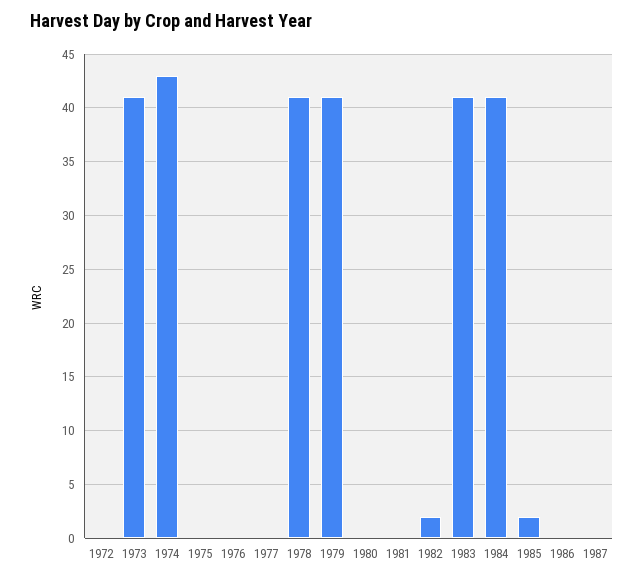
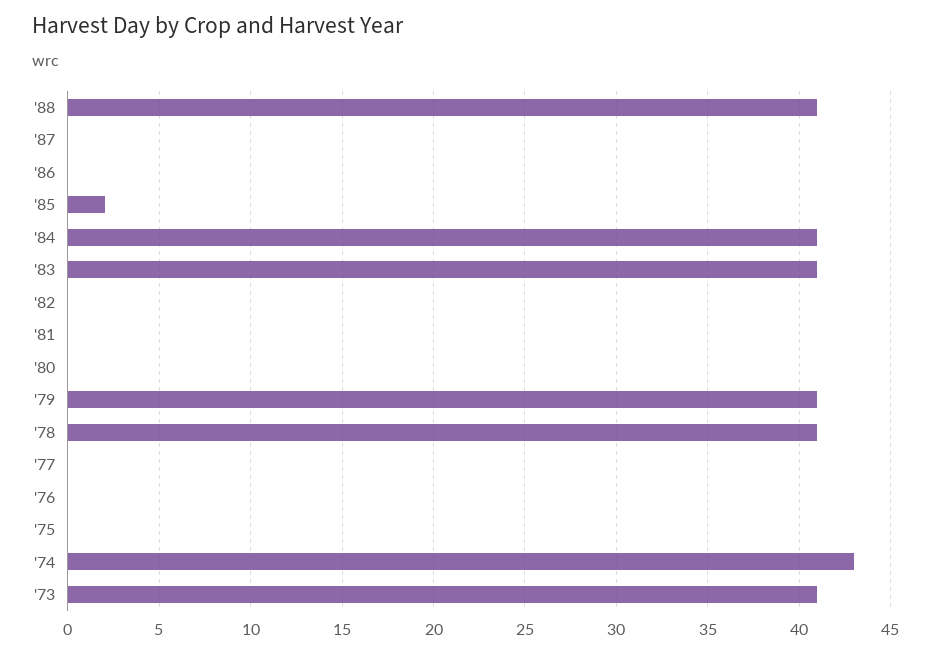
1972: 0 -> none
1982: 2 -> 0
'88: none -> 41

